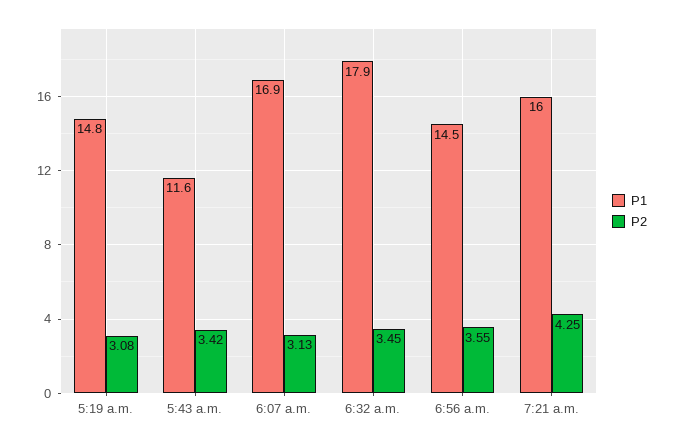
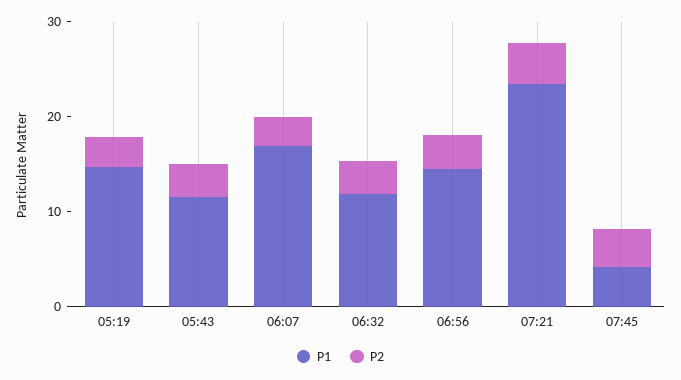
P1, 6:32 a.m.: 17.9 -> 12
P1, 7:21 a.m.: 16 -> 24
P1, 07:45: none -> 4
P2, 07:45: none -> 4

